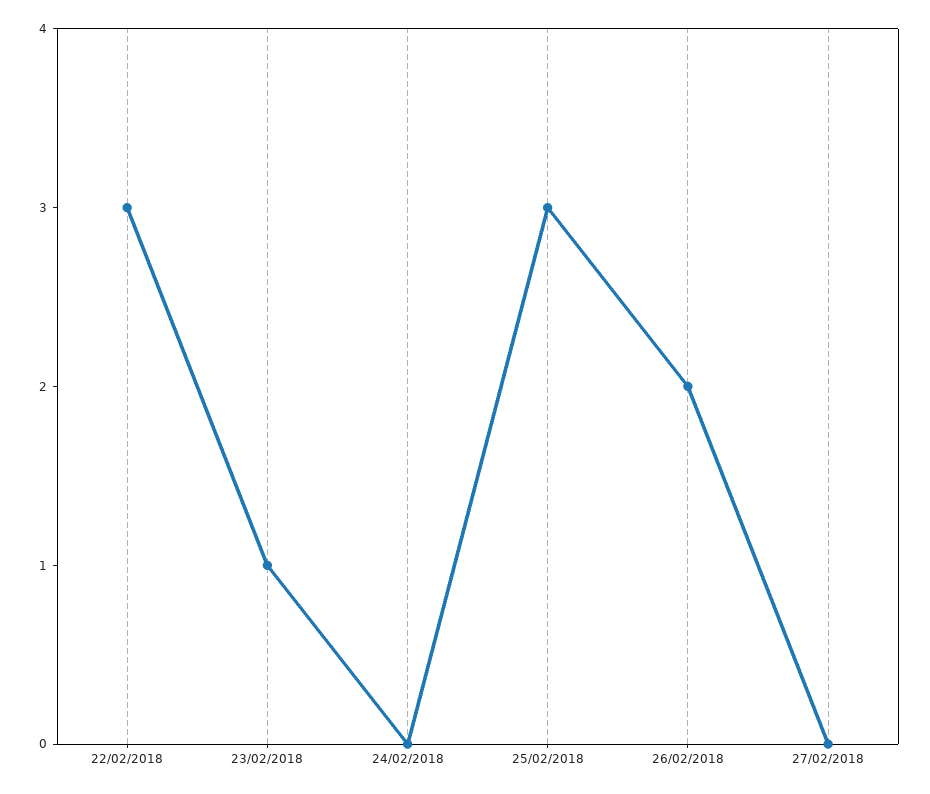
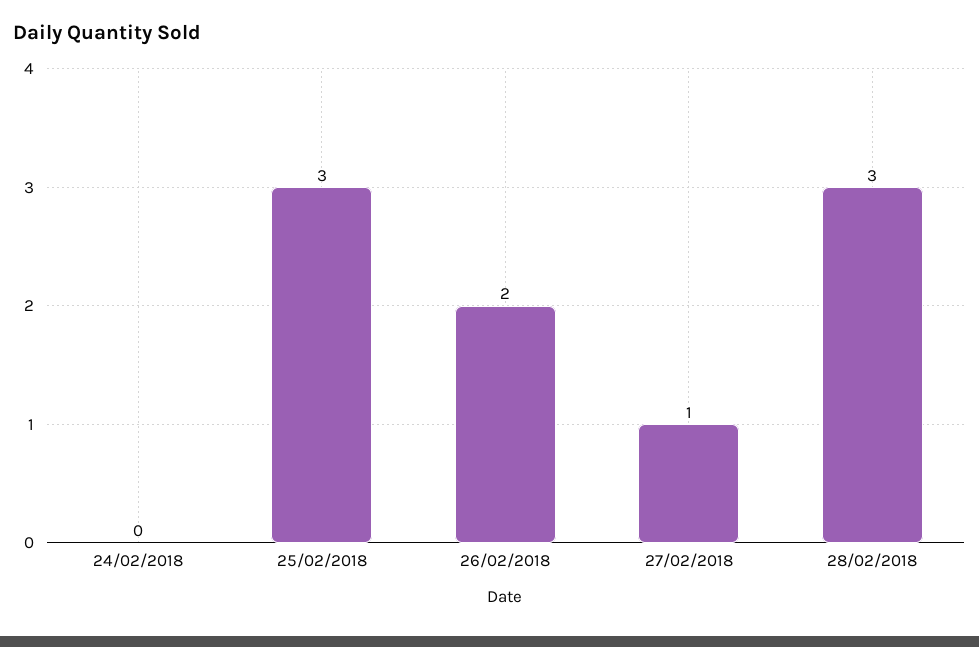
22/02/2018: 3 -> none
23/02/2018: 1 -> none
27/02/2018: 0 -> 1
28/02/2018: none -> 3

